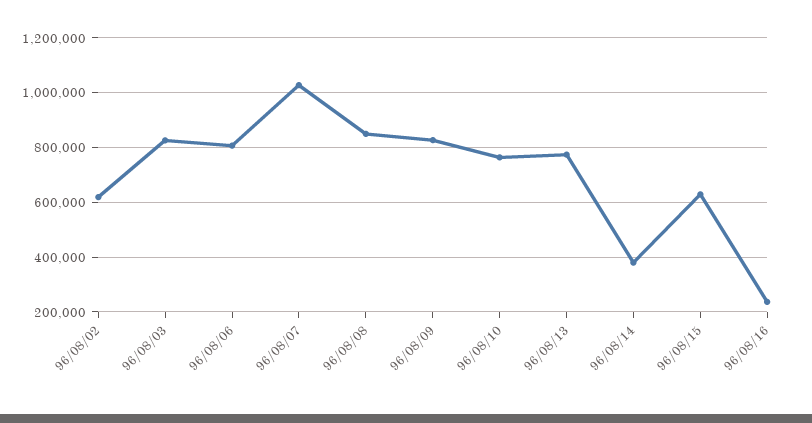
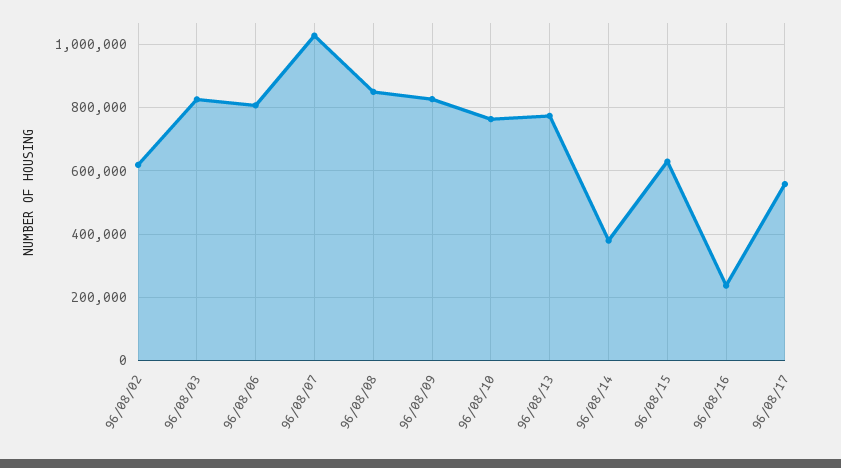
96/08/17: none -> 560000

